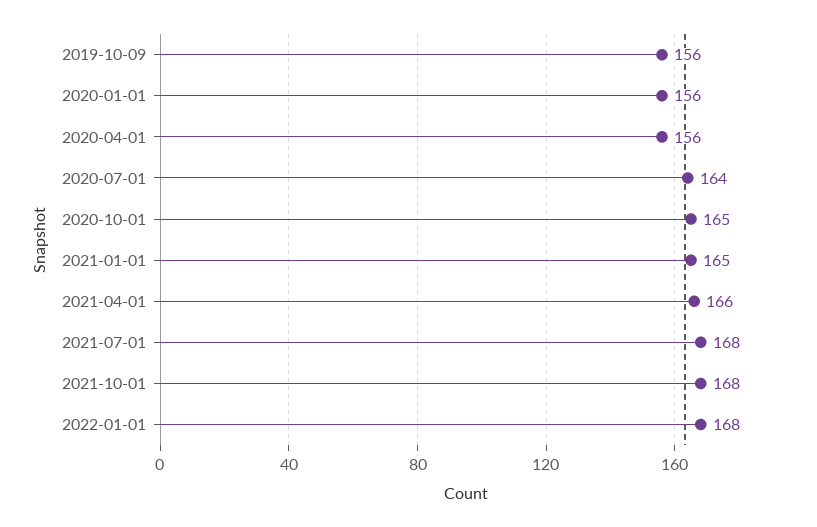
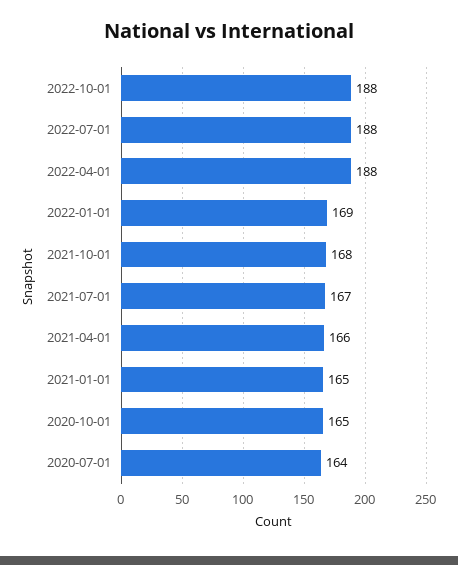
2019-10-09: 156 -> none
2020-01-01: 156 -> none
2020-04-01: 156 -> none
2021-07-01: 168 -> 167
2022-01-01: 168 -> 169
2022-10-01: none -> 188
2022-07-01: none -> 188
2022-04-01: none -> 188

